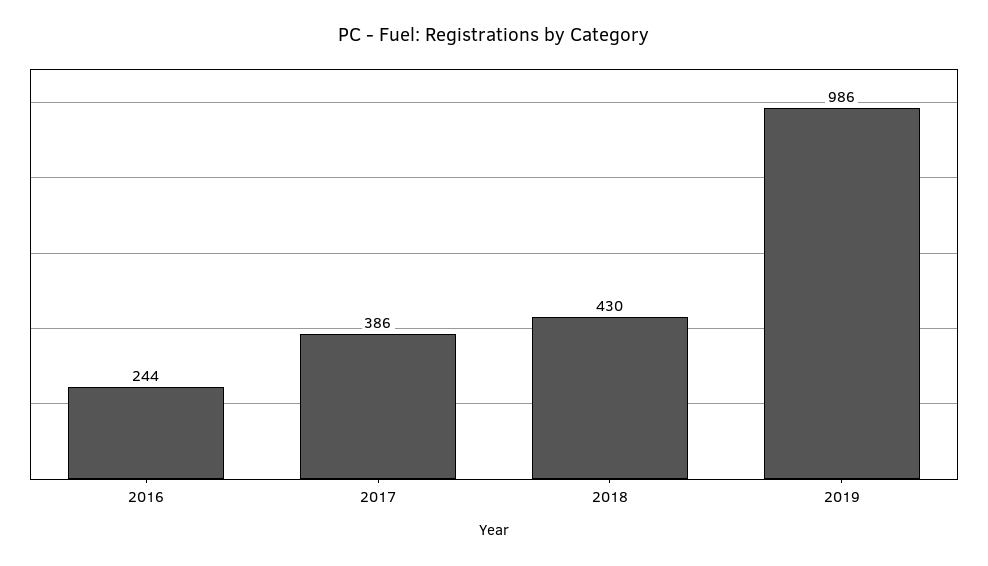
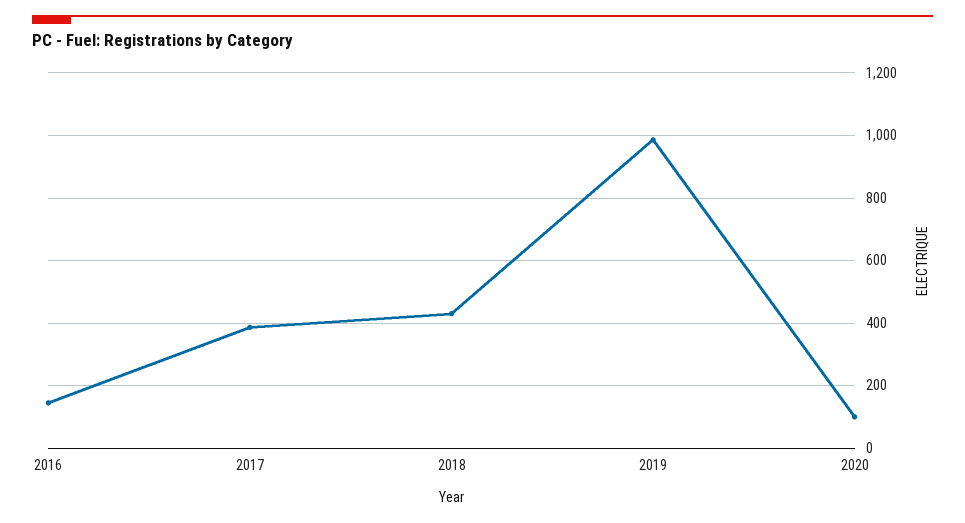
2016: 244 -> 140
2020: none -> 100

